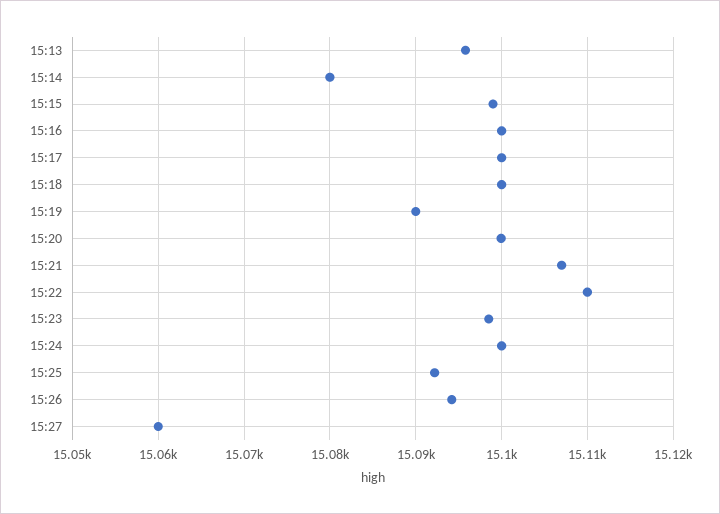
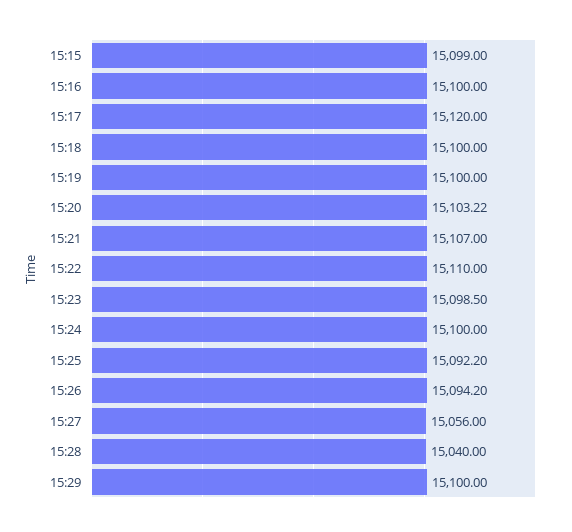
15:13: 15096 -> none
15:14: 15080 -> none
15:17: 15100 -> 15120
15:19: 15090 -> 15100
15:20: 15100 -> 15103.22
15:27: 15060 -> 15056
15:28: none -> 15040
15:29: none -> 15100

